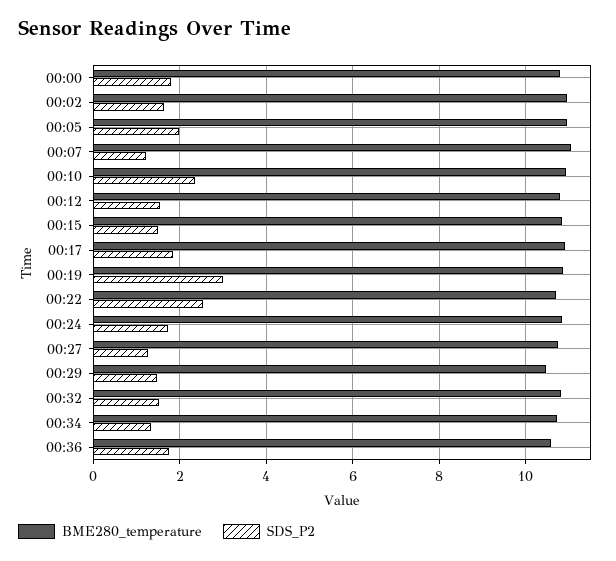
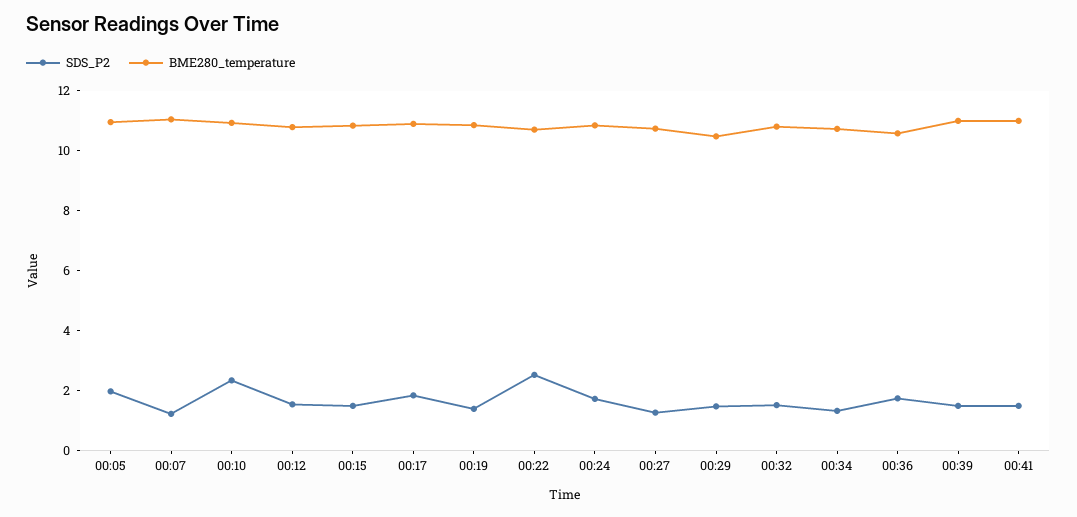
BME280_temperature, 00:00: 10.8 -> none
SDS_P2, 00:00: 1.8 -> none
BME280_temperature, 00:02: 11 -> none
SDS_P2, 00:02: 1.6 -> none
SDS_P2, 00:19: 3 -> 1.5
SDS_P2, 00:39: none -> 1.5
BME280_temperature, 00:39: none -> 11
SDS_P2, 00:41: none -> 1.5
BME280_temperature, 00:41: none -> 11

